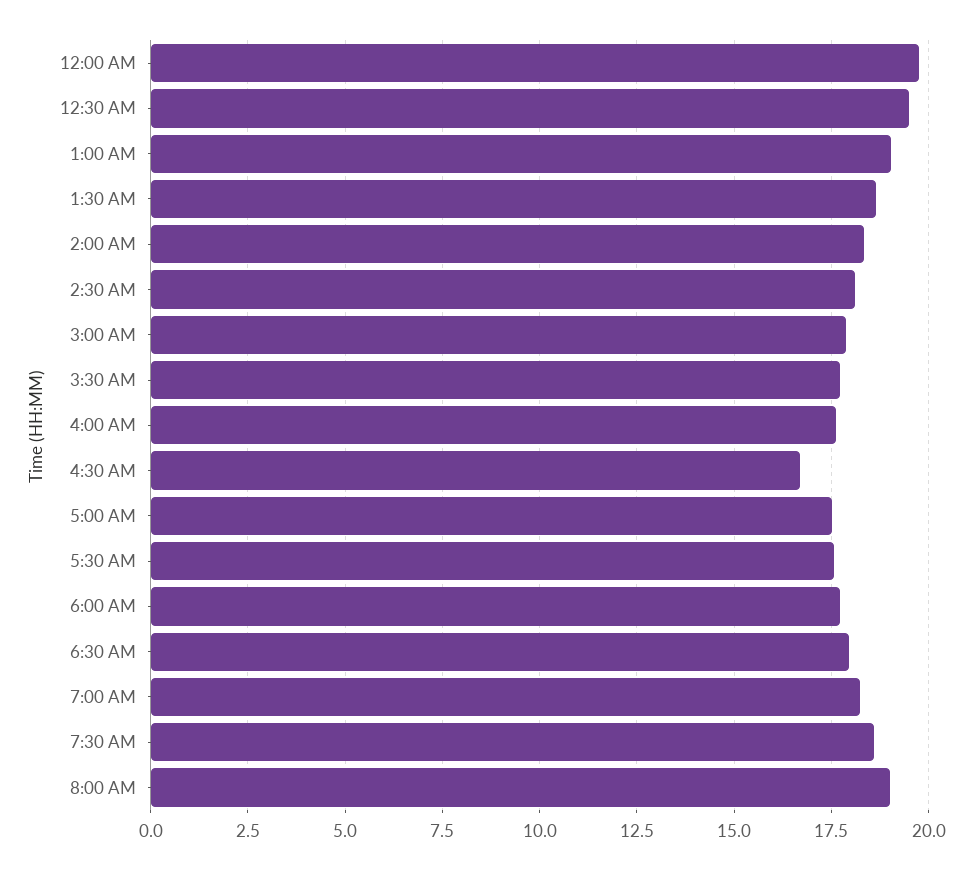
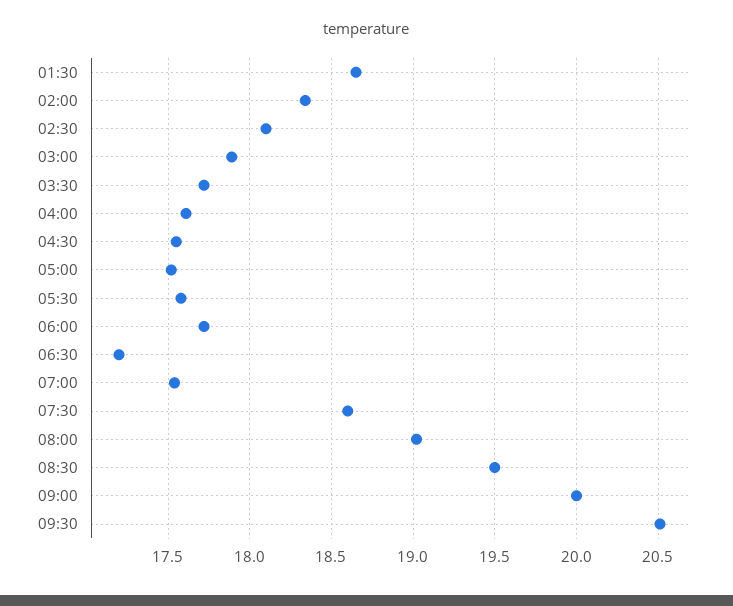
12:00 AM: 19.75 -> none
12:30 AM: 19.5 -> none
1:00 AM: 19 -> none
4:30 AM: 16.75 -> 17.55
6:30 AM: 18 -> 17.2
7:00 AM: 18.25 -> 17.55
08:30: none -> 19.5
09:00: none -> 20
09:30: none -> 20.5

